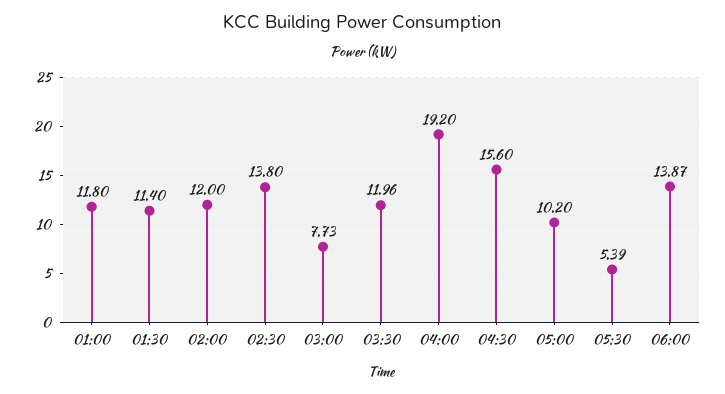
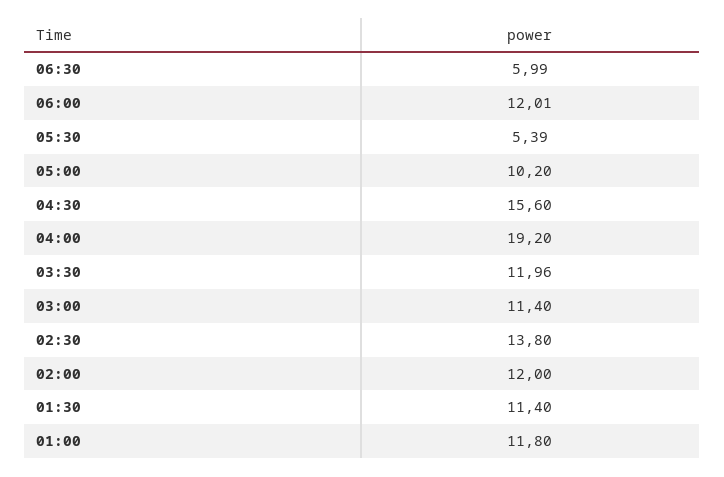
03:00: 7.73 -> 11.4
06:00: 13.87 -> 12.01
06:30: none -> 5.99

